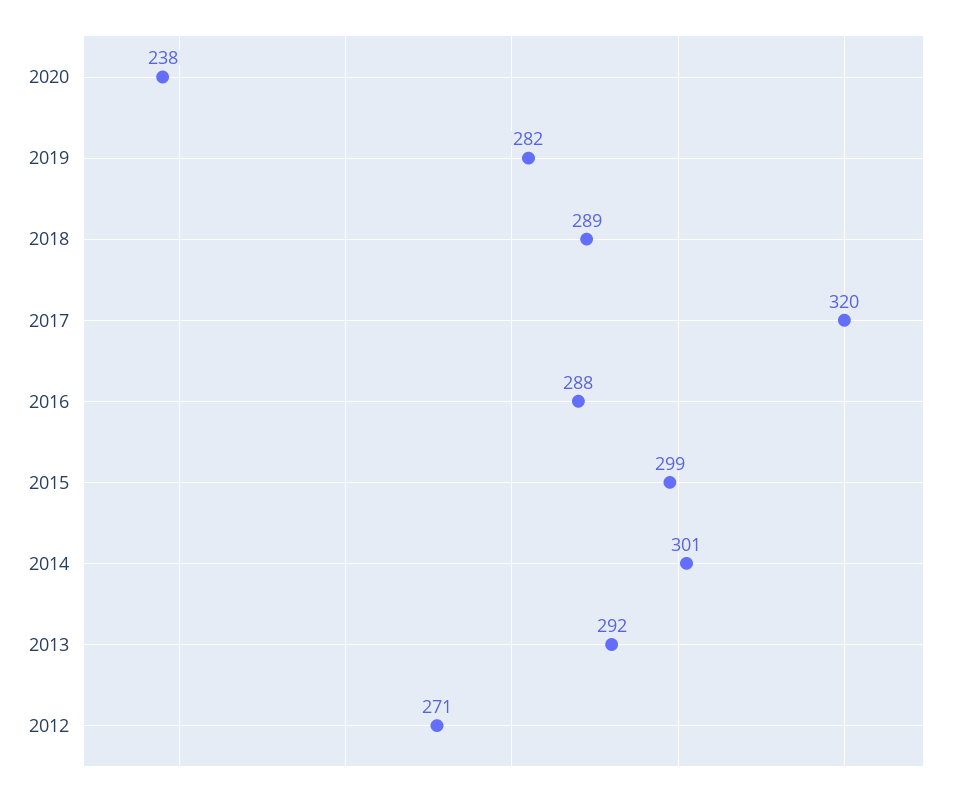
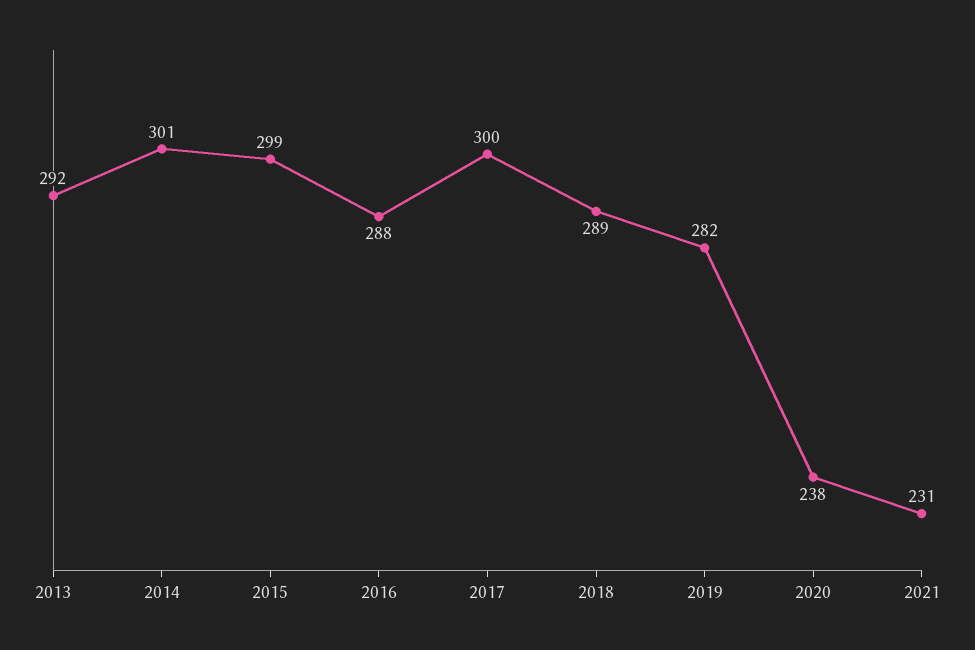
2017: 320 -> 300
2012: 271 -> none
2021: none -> 231

